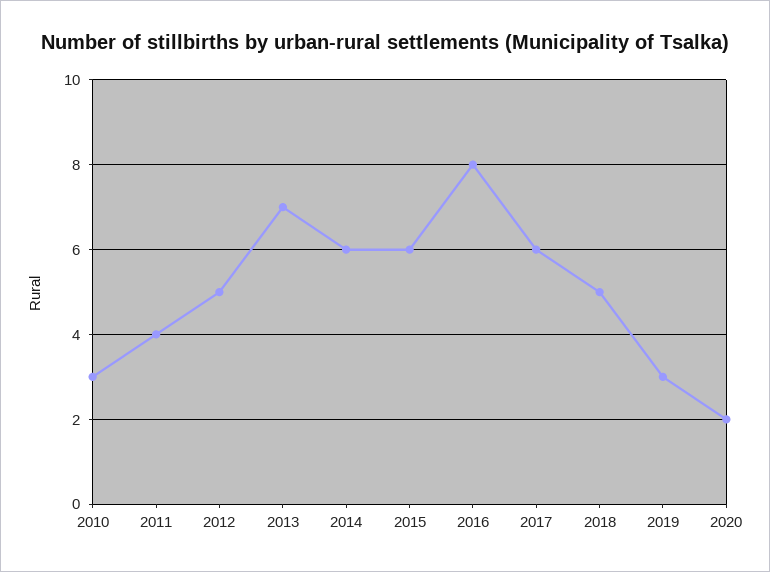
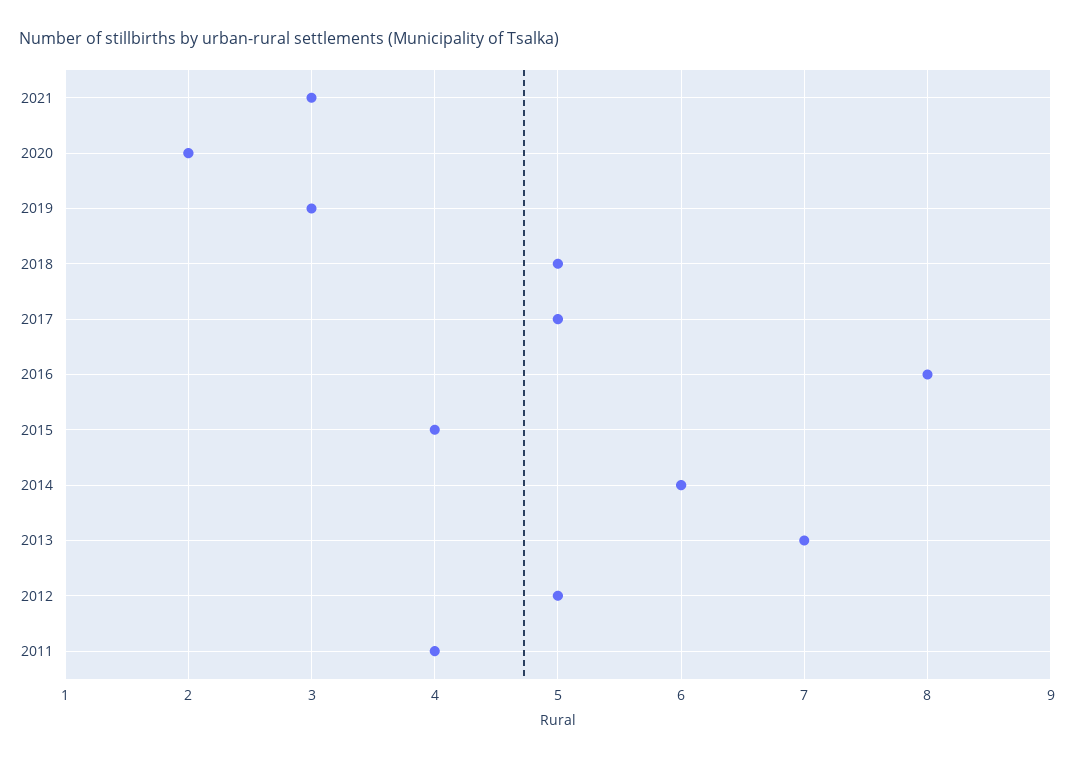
2010: 3 -> none
2015: 6 -> 4
2017: 6 -> 5
2021: none -> 3

